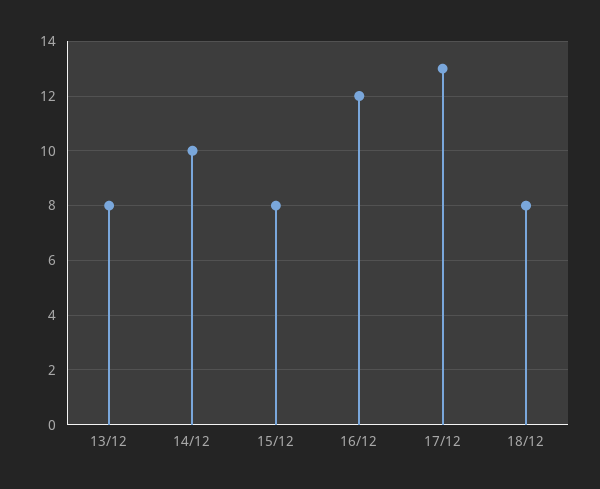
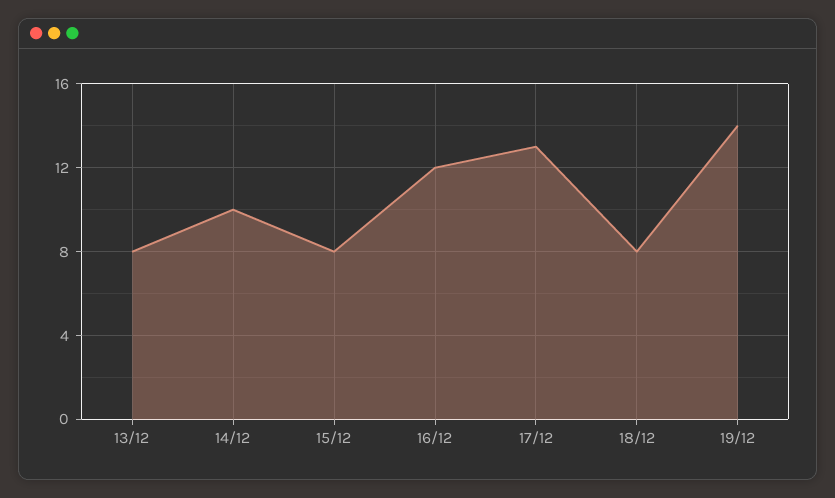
19/12: none -> 14

